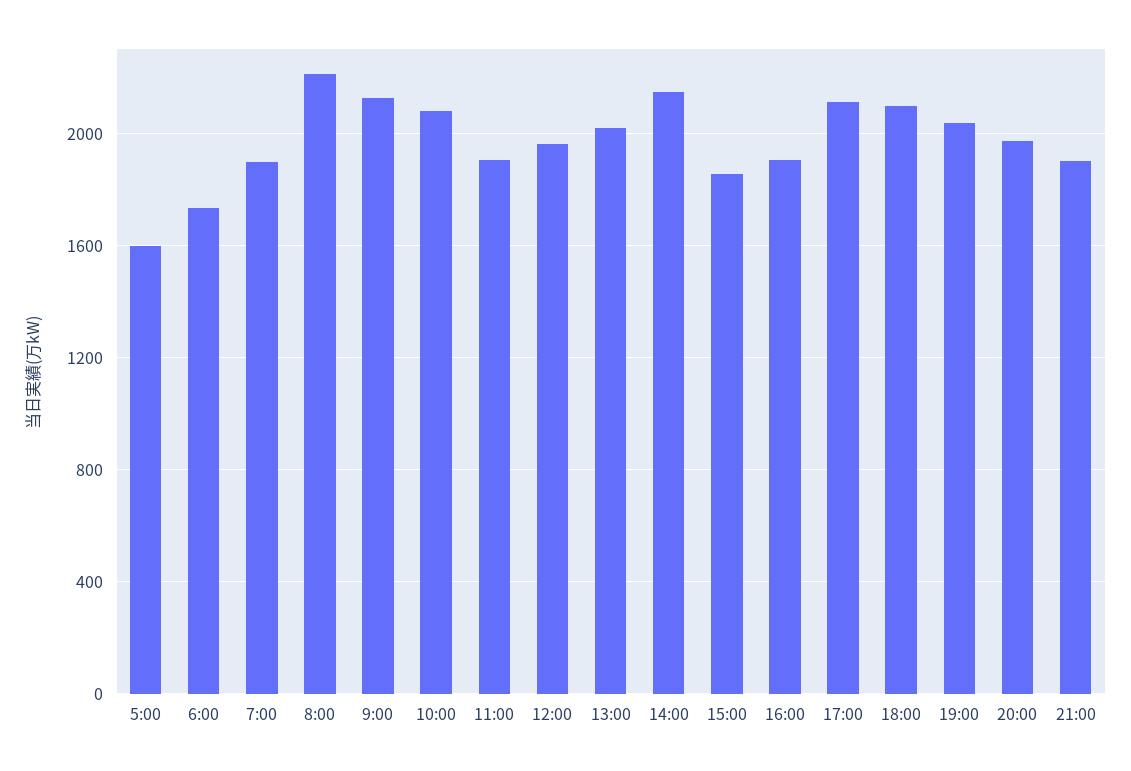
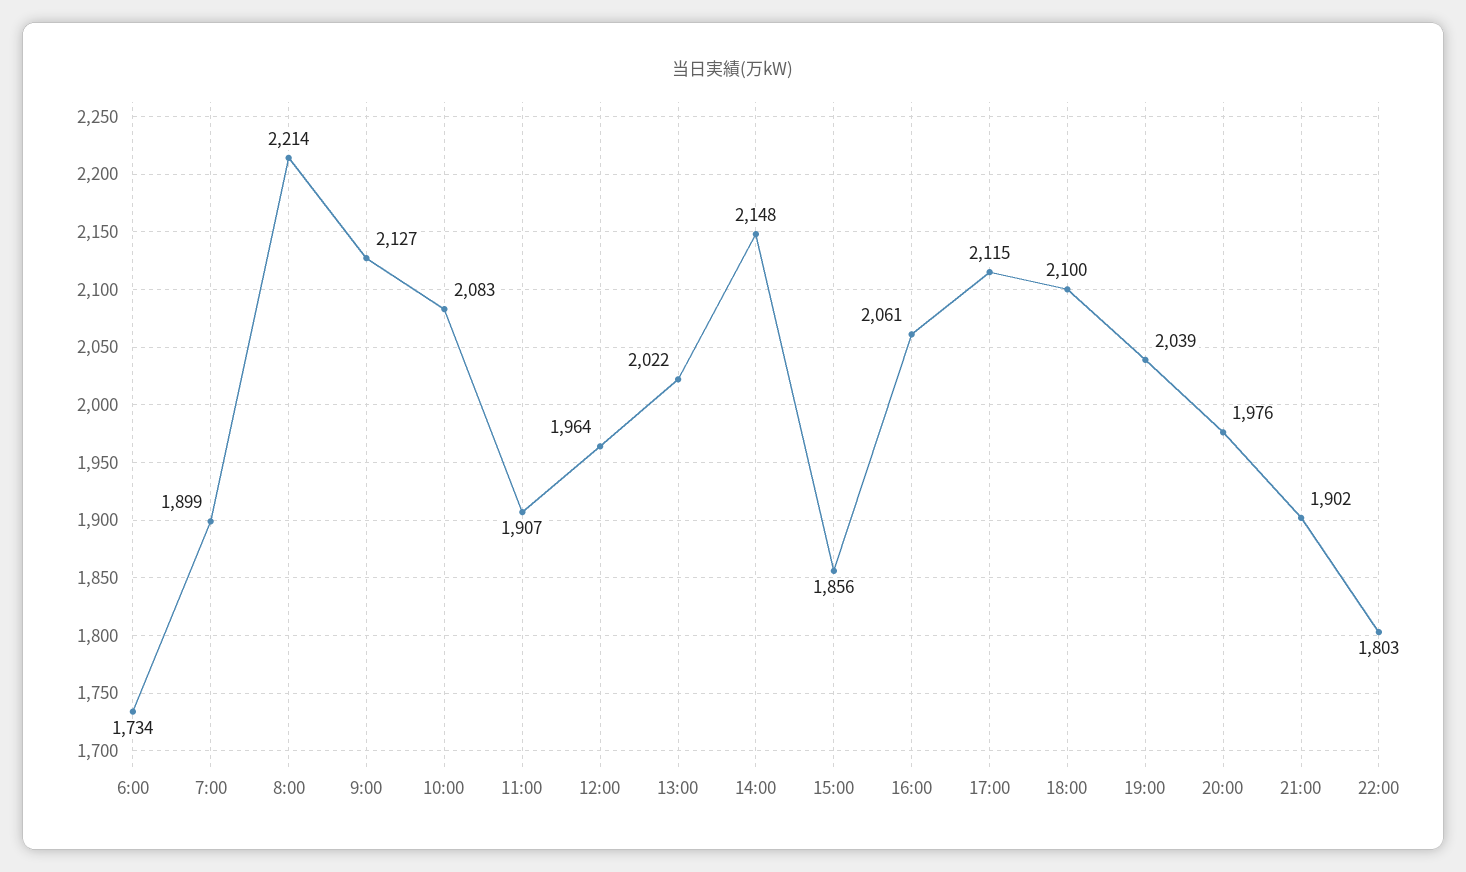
5:00: 1600 -> none
16:00: 1900 -> 2061
22:00: none -> 1803

